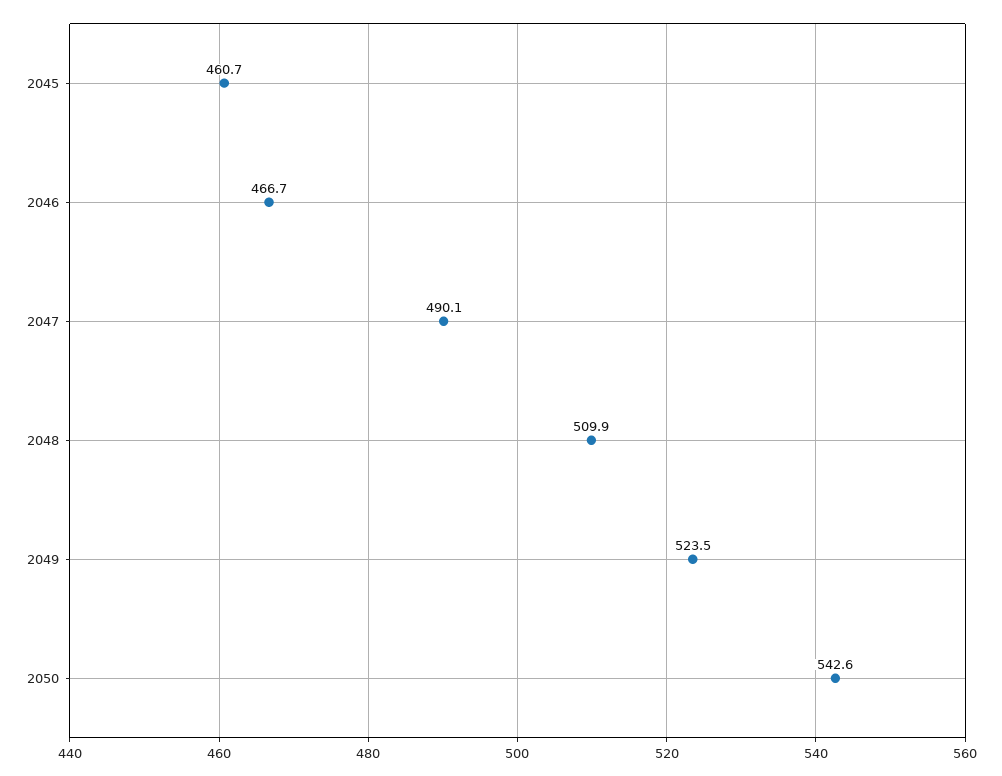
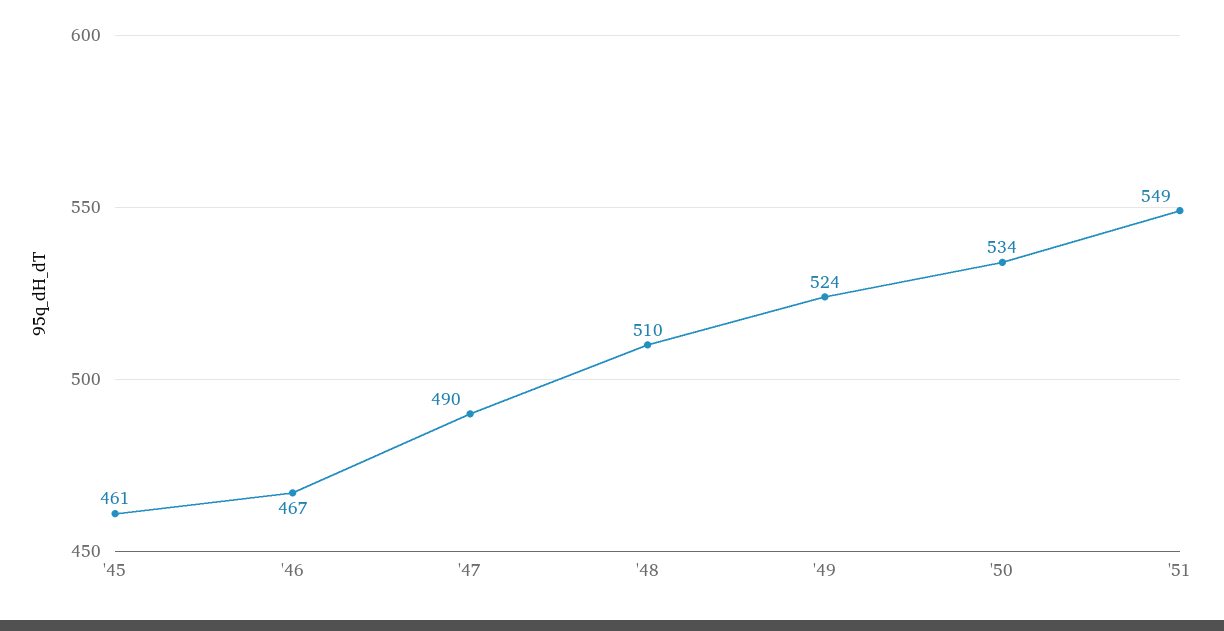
2050: 542.6 -> 534
'51: none -> 549

